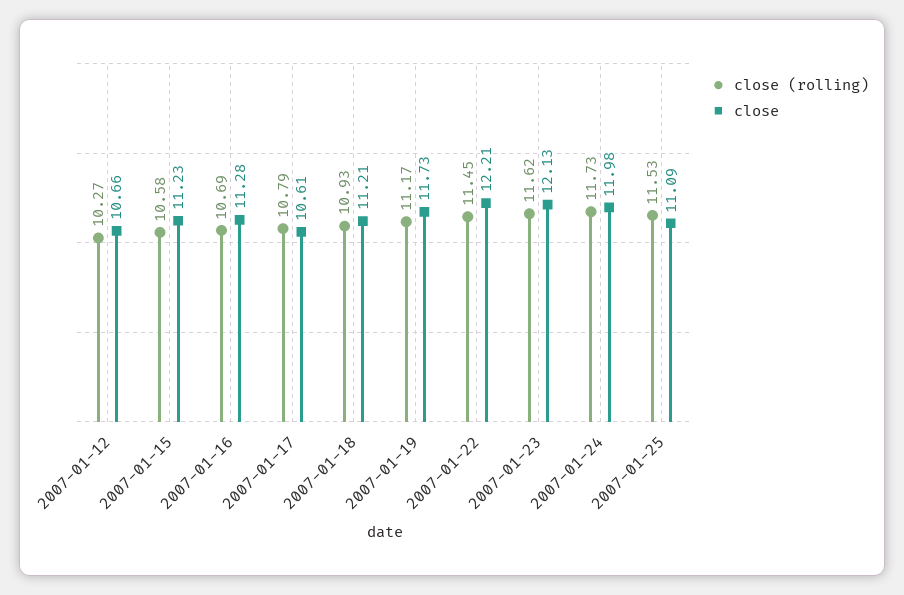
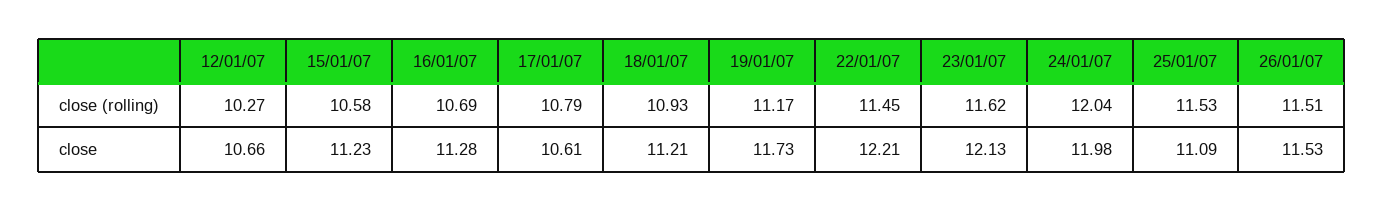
close (rolling), 2007-01-24: 11.73 -> 12.04
close (rolling), 26/01/07: none -> 11.51
close, 26/01/07: none -> 11.53

